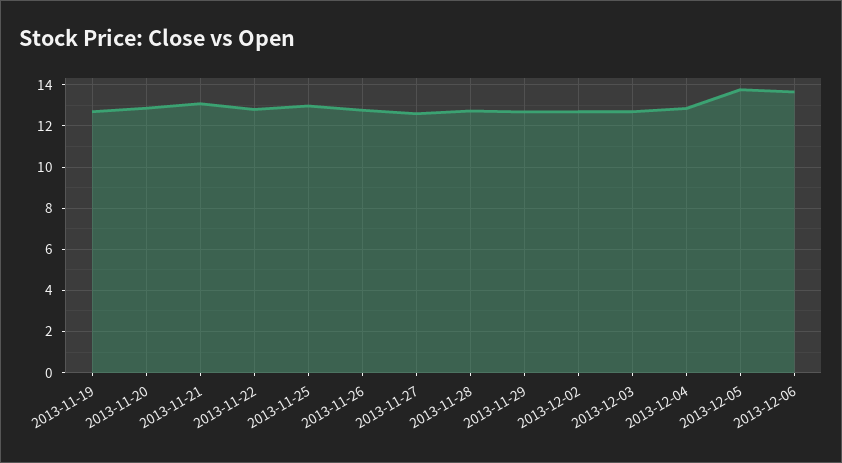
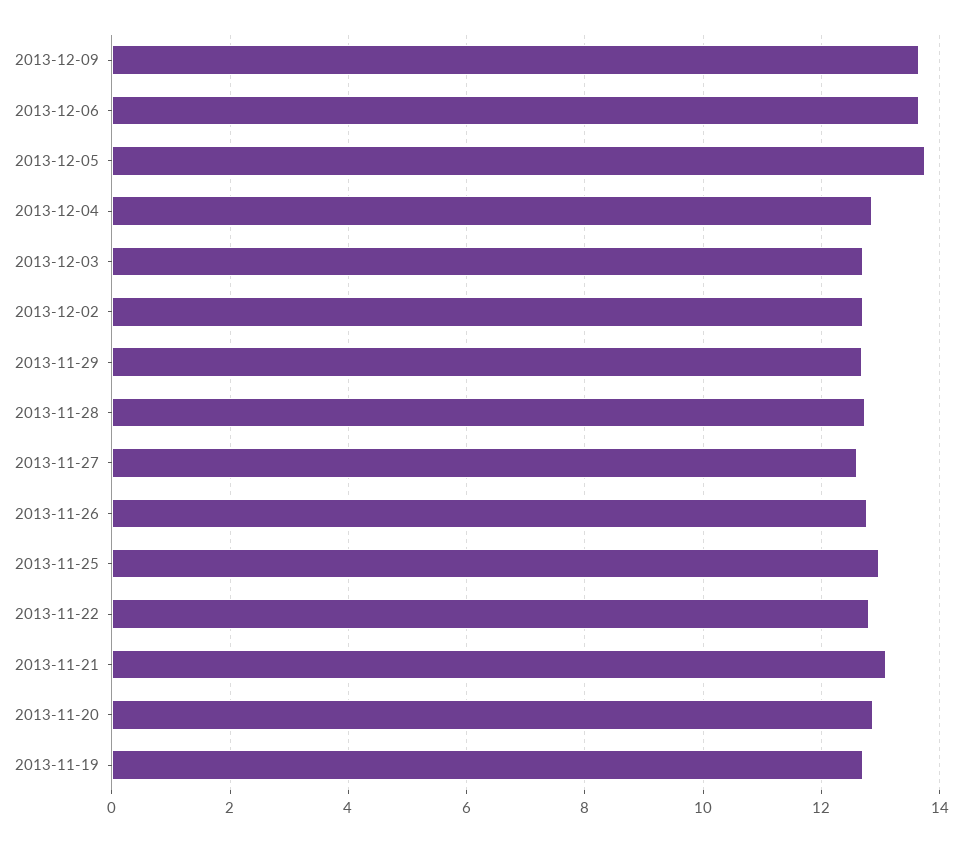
2013-12-09: none -> 13.6

